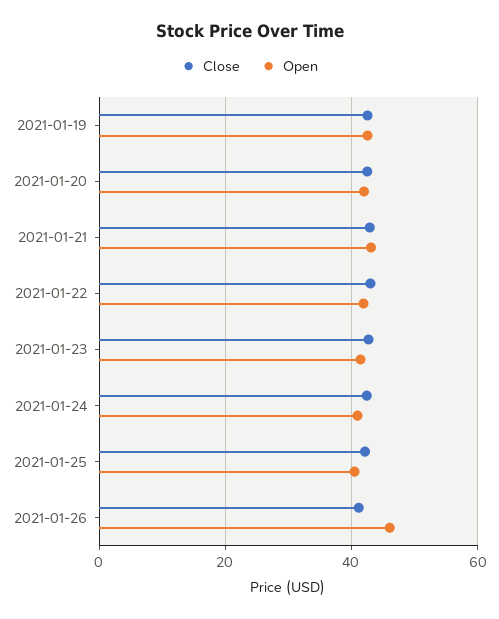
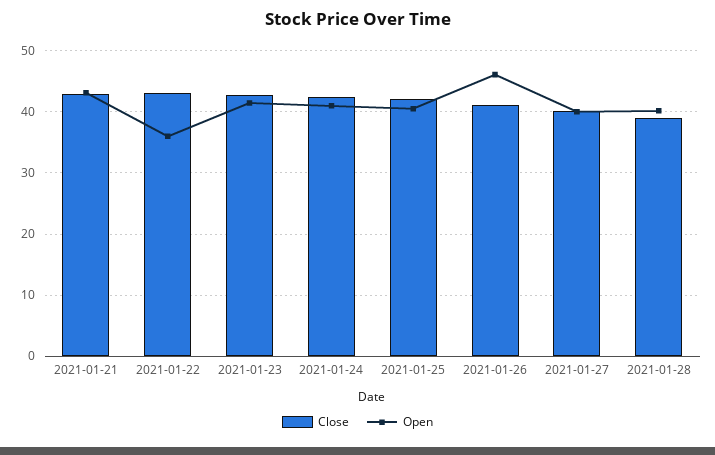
Close, 2021-01-19: 42 -> none
Open, 2021-01-19: 42 -> none
Close, 2021-01-20: 42 -> none
Open, 2021-01-20: 42 -> none
Open, 2021-01-22: 42 -> 36
Close, 2021-01-27: none -> 40
Open, 2021-01-27: none -> 40
Close, 2021-01-28: none -> 39
Open, 2021-01-28: none -> 40

